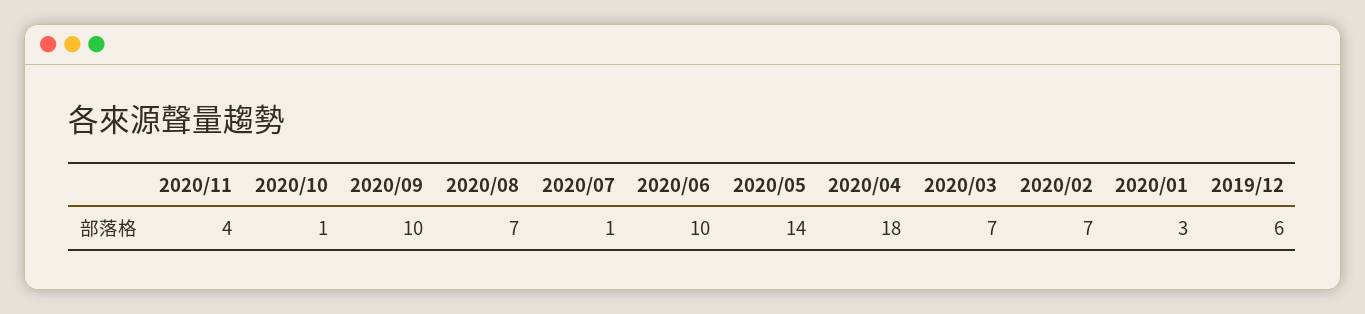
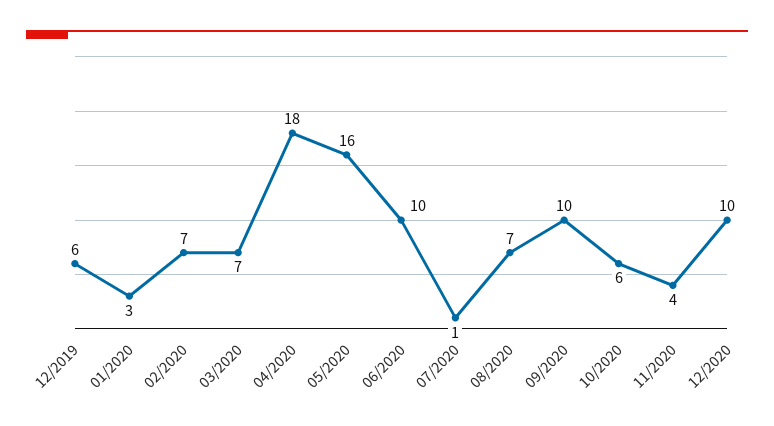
2020/10: 1 -> 6
2020/05: 14 -> 16
12/2020: none -> 10

